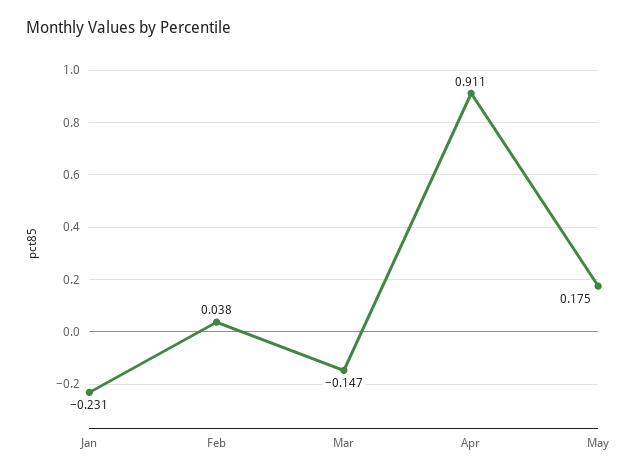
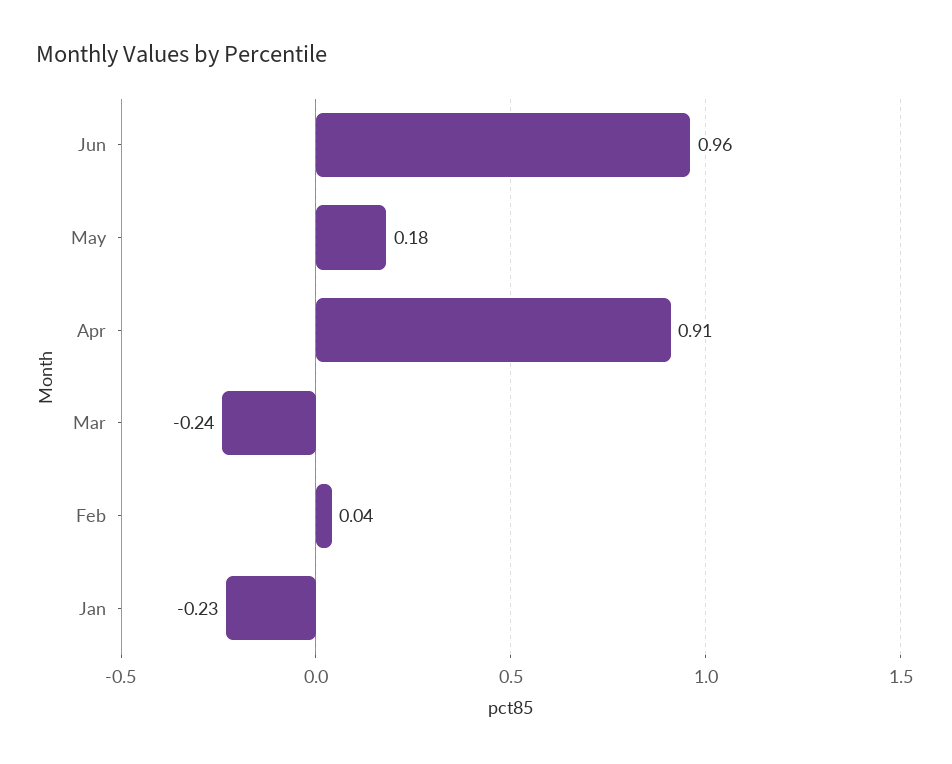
Mar: -0.147 -> -0.24
Jun: none -> 0.96

